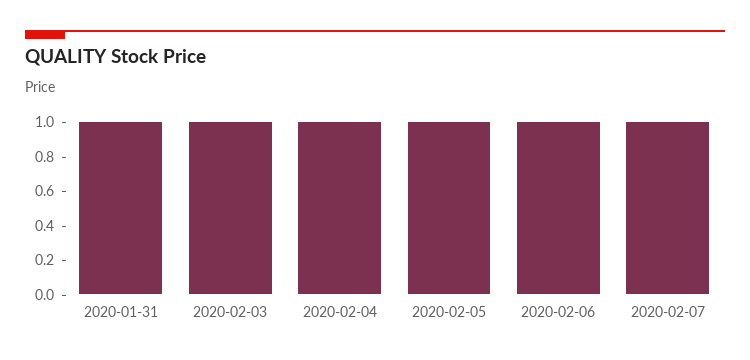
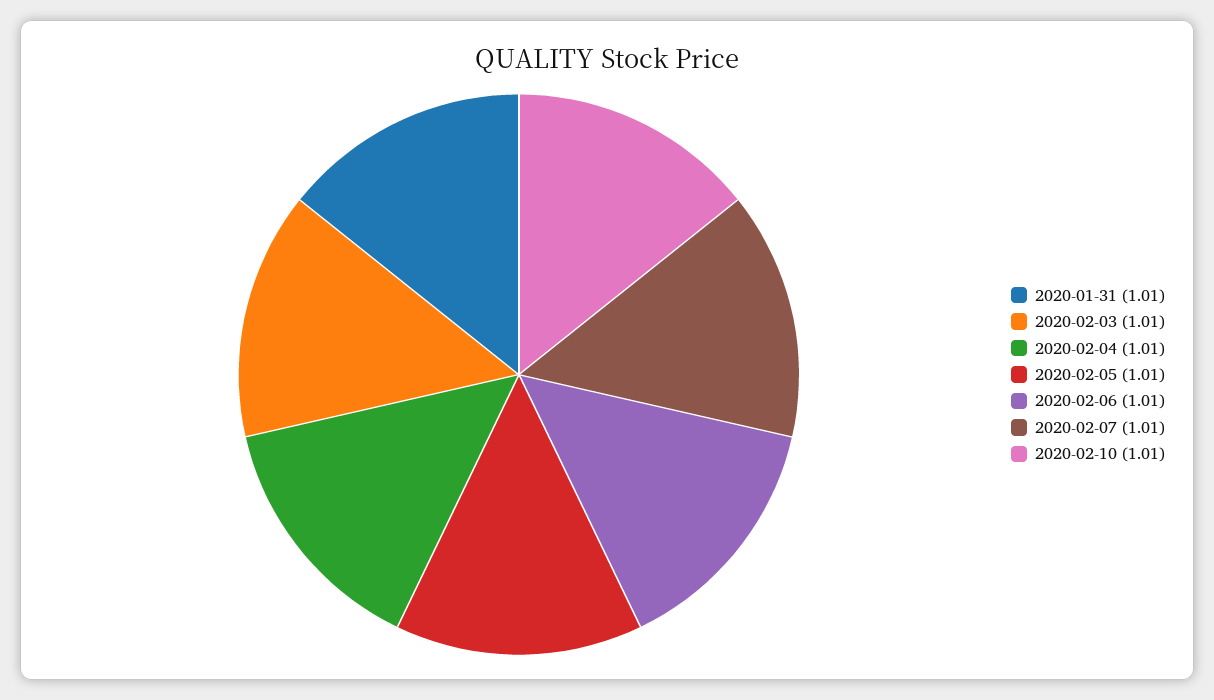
2020-02-10: none -> 1.01

